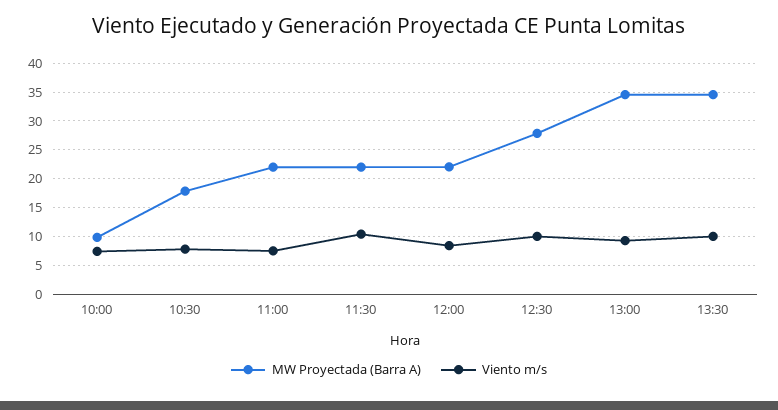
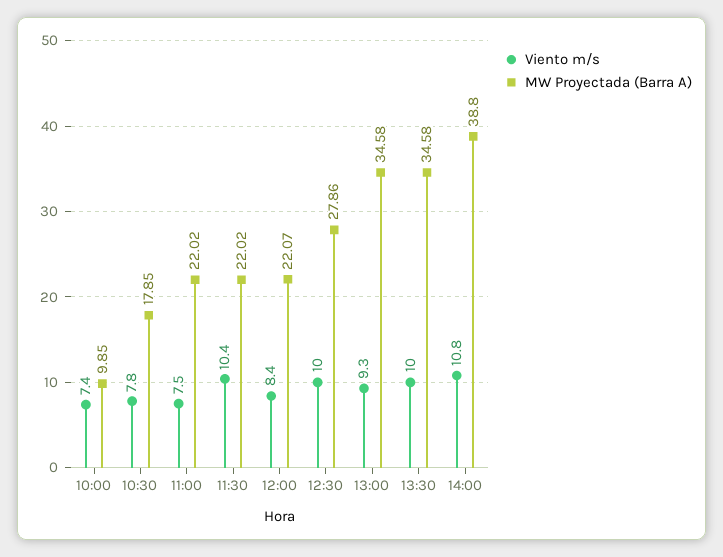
Viento m/s, 14:00: none -> 10.8
MW Proyectada (Barra A), 14:00: none -> 38.8

